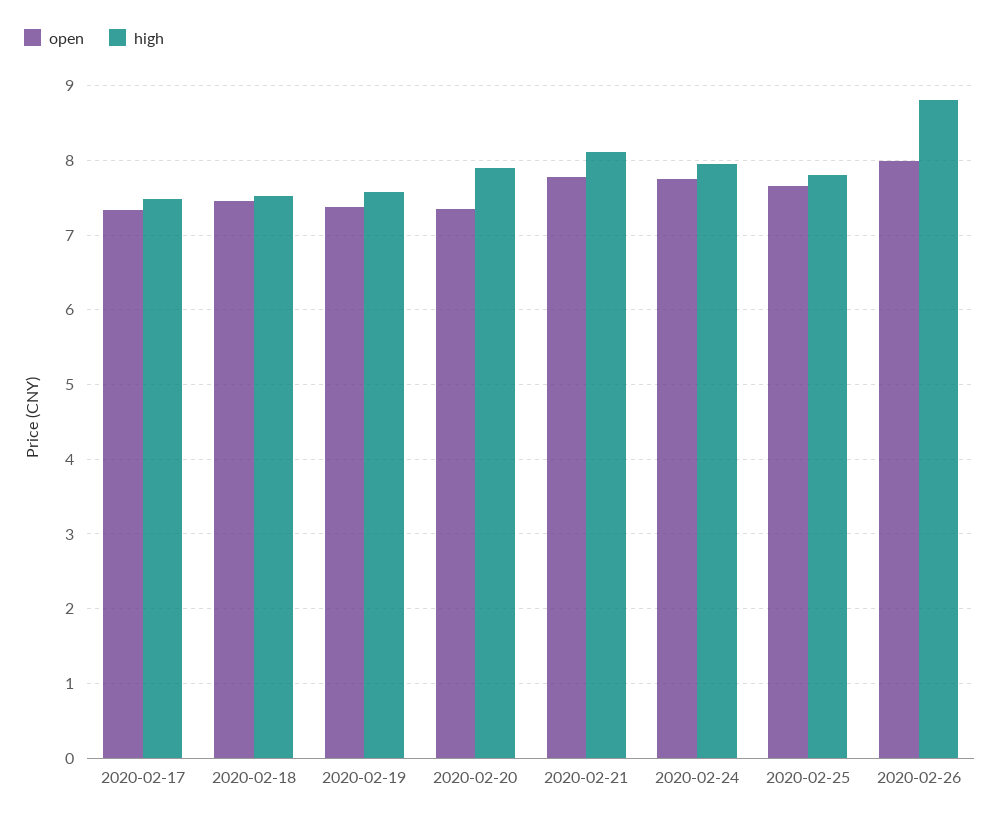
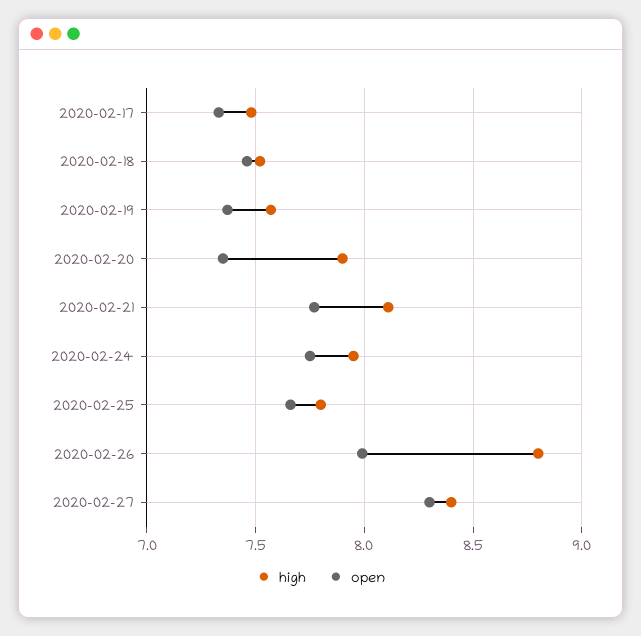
high, 2020-02-27: none -> 8.4
open, 2020-02-27: none -> 8.3

